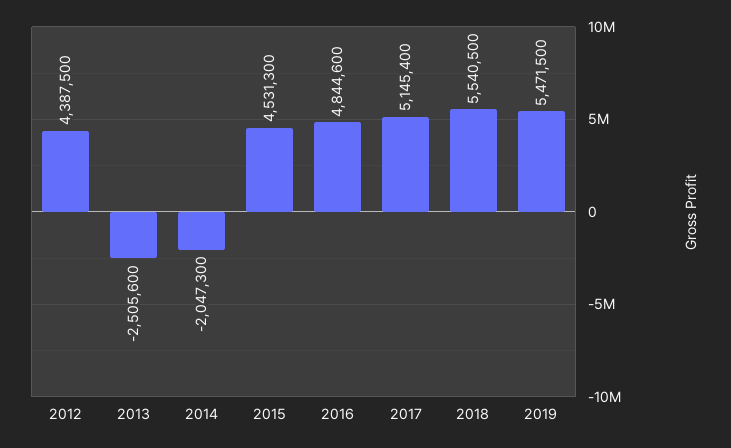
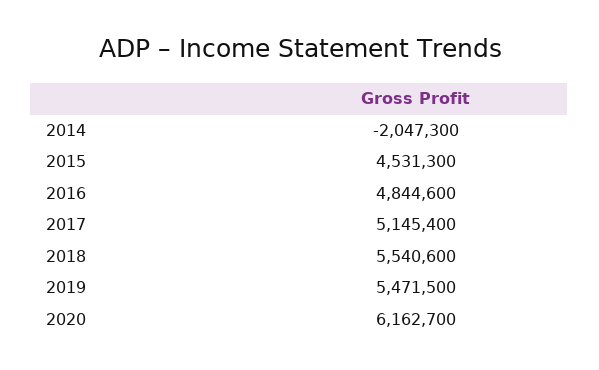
2012: 4387500 -> none
2013: -2505600 -> none
2018: 5540500 -> 5540600
2020: none -> 6162700

